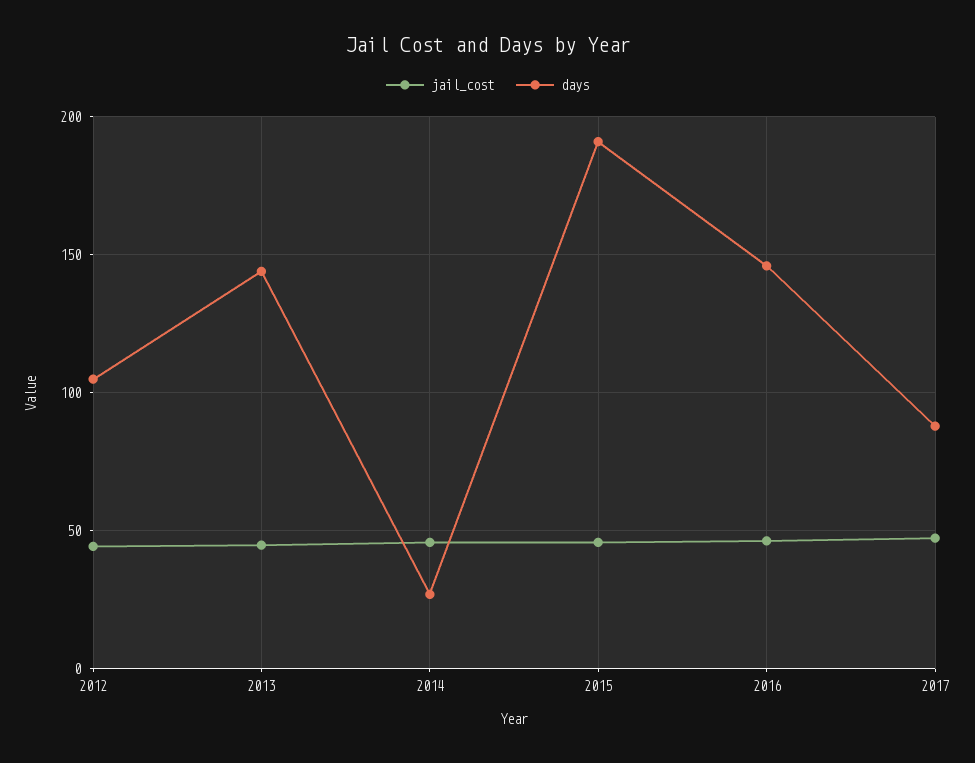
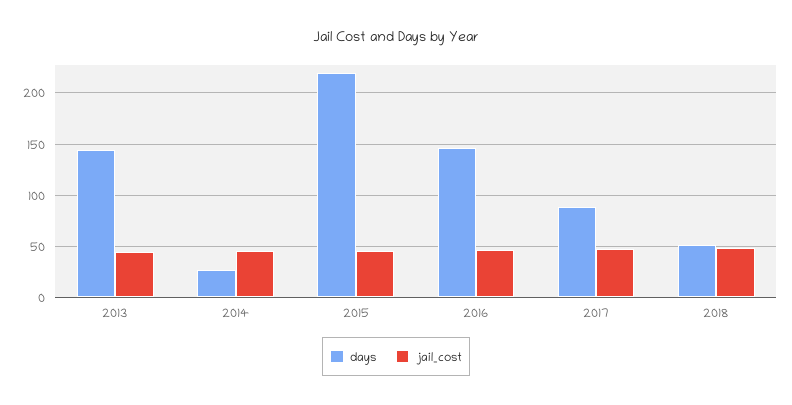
jail_cost, 2012: 45 -> none
days, 2012: 105 -> none
days, 2015: 190 -> 220
days, 2018: none -> 50
jail_cost, 2018: none -> 50

